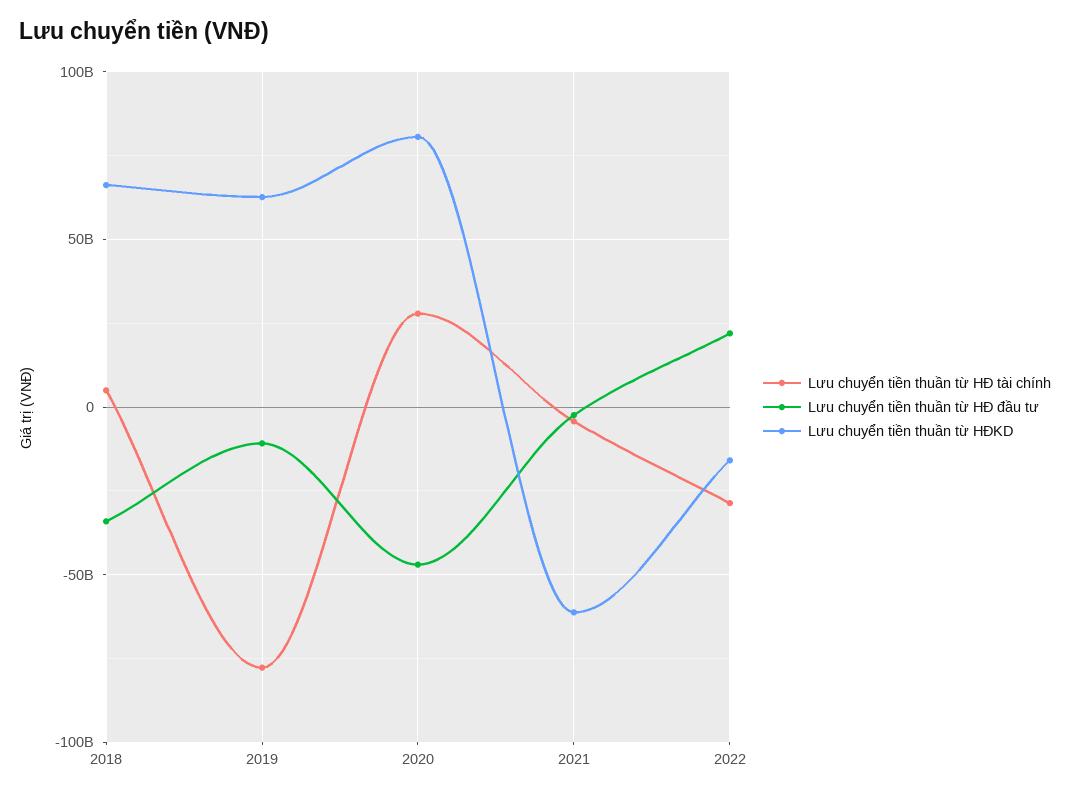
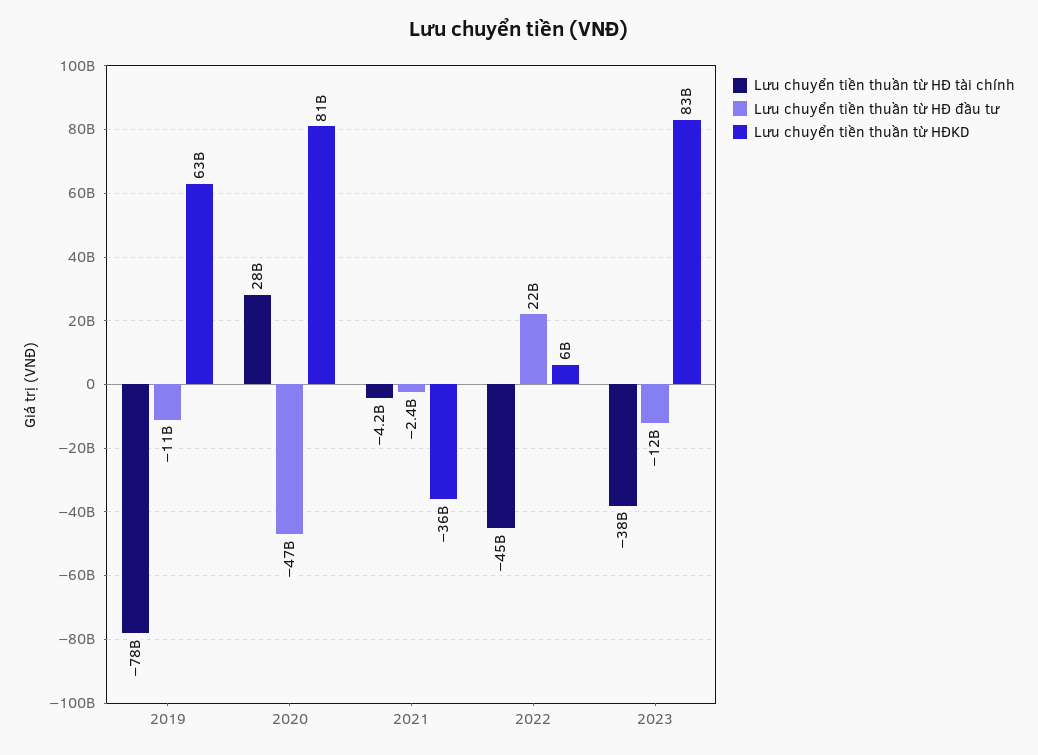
Lưu chuyển tiền thuần từ HĐ tài chính, 2018: 5000000000 -> none
Lưu chuyển tiền thuần từ HĐ đầu tư, 2018: -35000000000 -> none
Lưu chuyển tiền thuần từ HĐKD, 2018: 65000000000 -> none
Lưu chuyển tiền thuần từ HĐKD, 2021: -60000000000 -> -36000000000
Lưu chuyển tiền thuần từ HĐ tài chính, 2022: -30000000000 -> -45000000000
Lưu chuyển tiền thuần từ HĐKD, 2022: -15000000000 -> 6000000000
Lưu chuyển tiền thuần từ HĐ tài chính, 2023: none -> -38000000000
Lưu chuyển tiền thuần từ HĐ đầu tư, 2023: none -> -12000000000
Lưu chuyển tiền thuần từ HĐKD, 2023: none -> 83000000000

